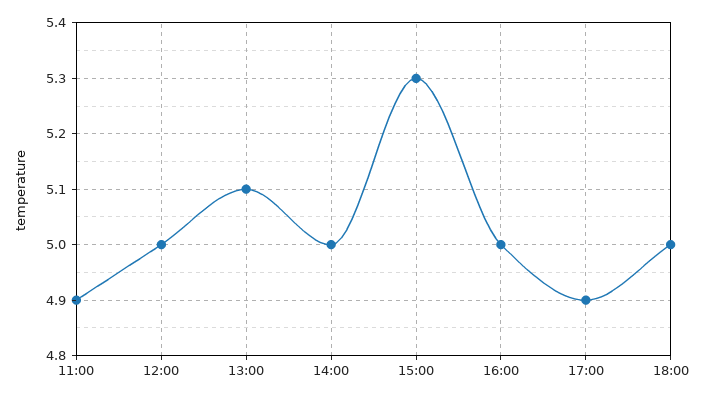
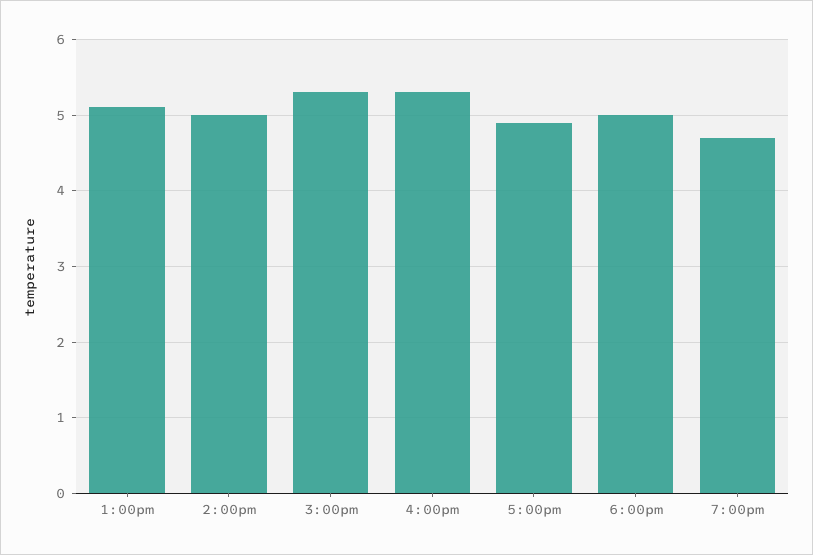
11:00: 4.9 -> none
12:00: 5 -> none
16:00: 5 -> 5.3
7:00pm: none -> 4.7

